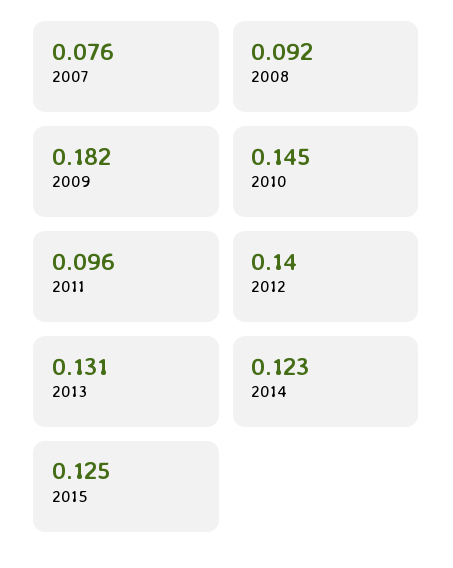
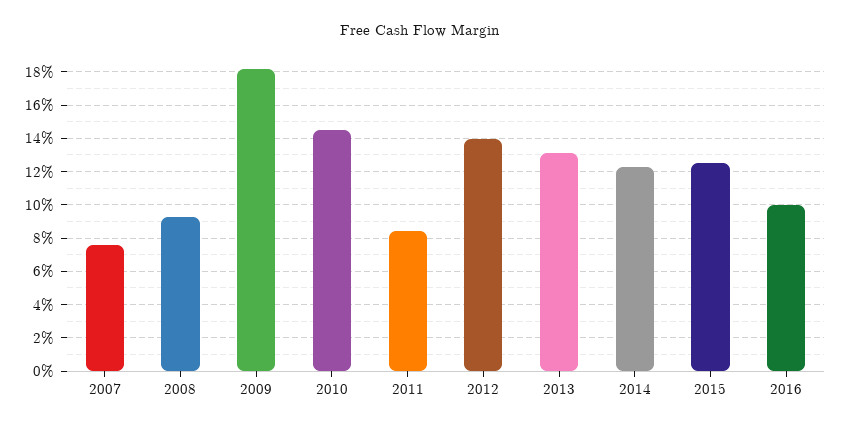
2011: 0.096 -> 0.085
2016: none -> 0.1

